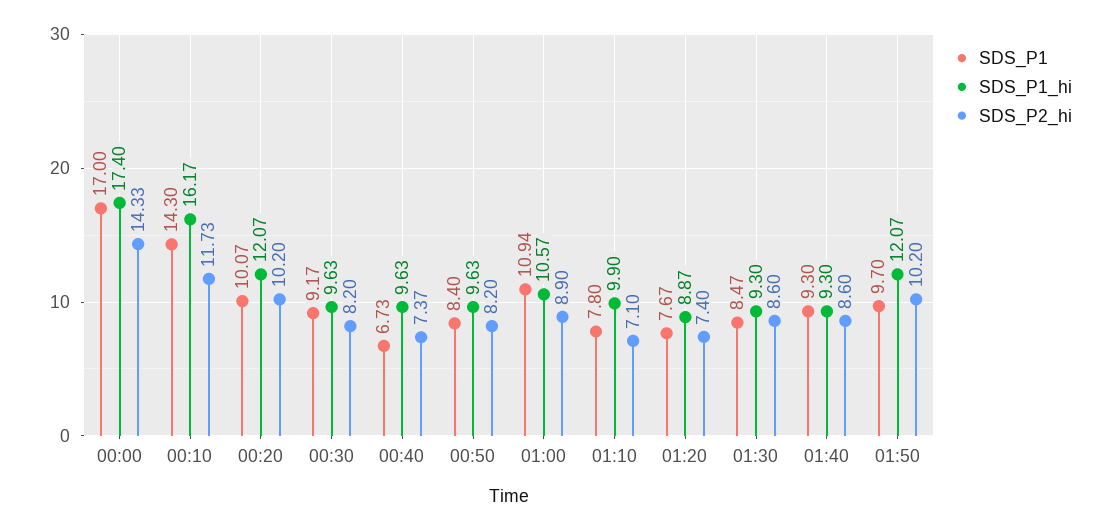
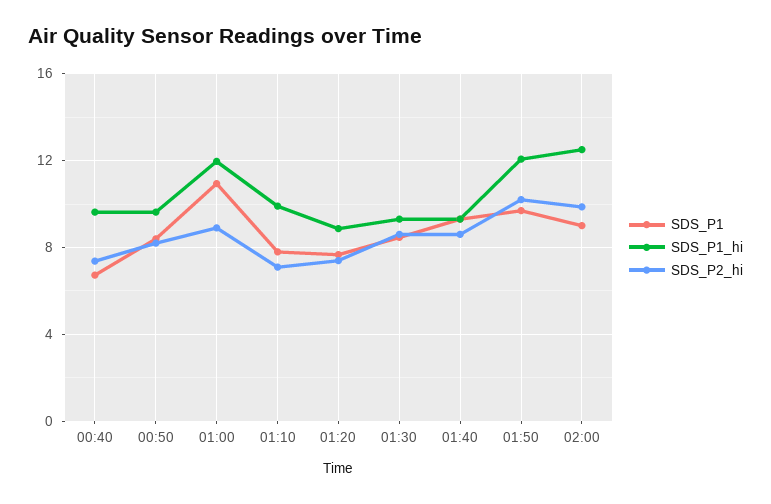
SDS_P1, 00:00: 17 -> none
SDS_P1_hi, 00:00: 17.4 -> none
SDS_P2_hi, 00:00: 14.33 -> none
SDS_P1, 00:10: 14.3 -> none
SDS_P1_hi, 00:10: 16.17 -> none
SDS_P2_hi, 00:10: 11.73 -> none
SDS_P1, 00:20: 10.07 -> none
SDS_P1_hi, 00:20: 12.07 -> none
SDS_P2_hi, 00:20: 10.2 -> none
SDS_P1, 00:30: 9.17 -> none
SDS_P1_hi, 00:30: 9.63 -> none
SDS_P2_hi, 00:30: 8.2 -> none
SDS_P1_hi, 01:00: 10.57 -> 12
SDS_P1, 02:00: none -> 9
SDS_P1_hi, 02:00: none -> 12.5
SDS_P2_hi, 02:00: none -> 10

